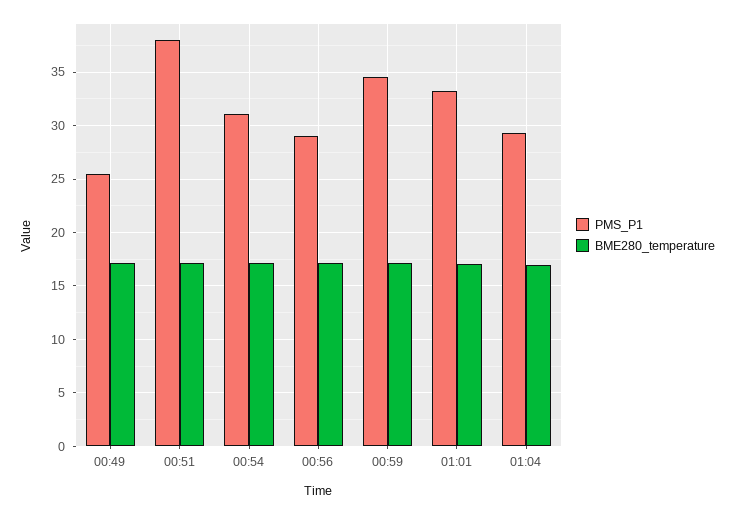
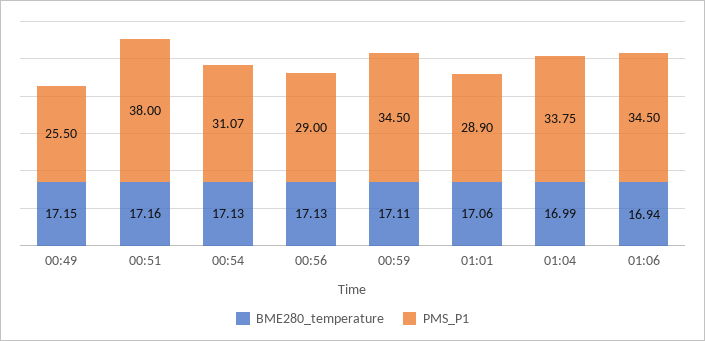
PMS_P1, 01:01: 33 -> 28.9
PMS_P1, 01:04: 29 -> 33.75
BME280_temperature, 01:06: none -> 16.94
PMS_P1, 01:06: none -> 34.5

